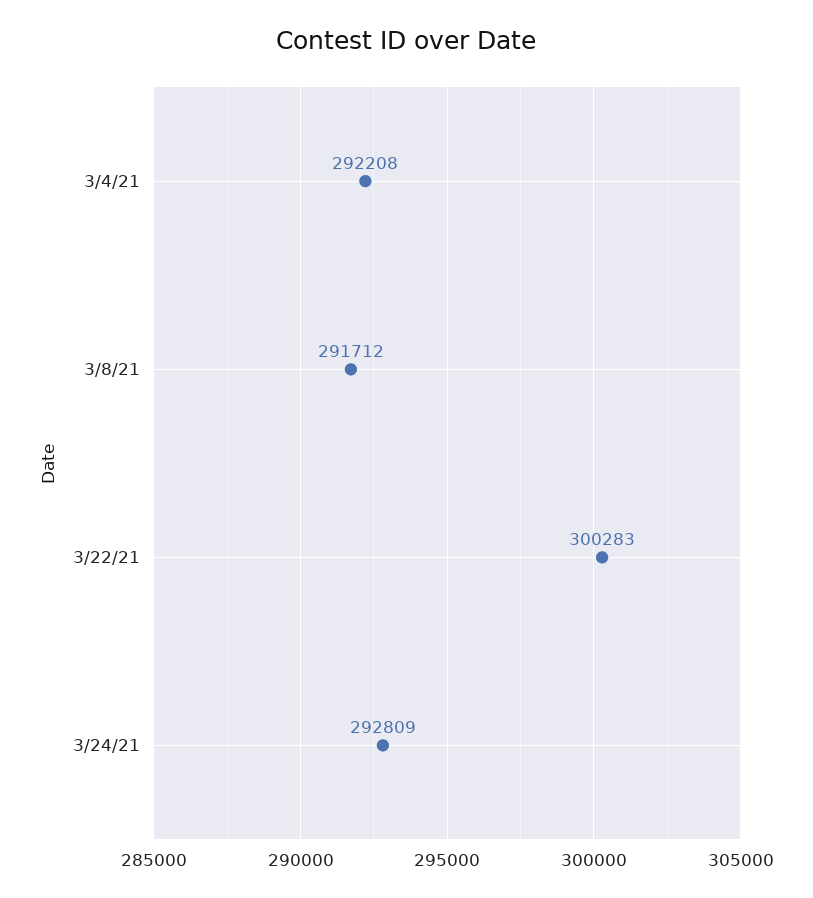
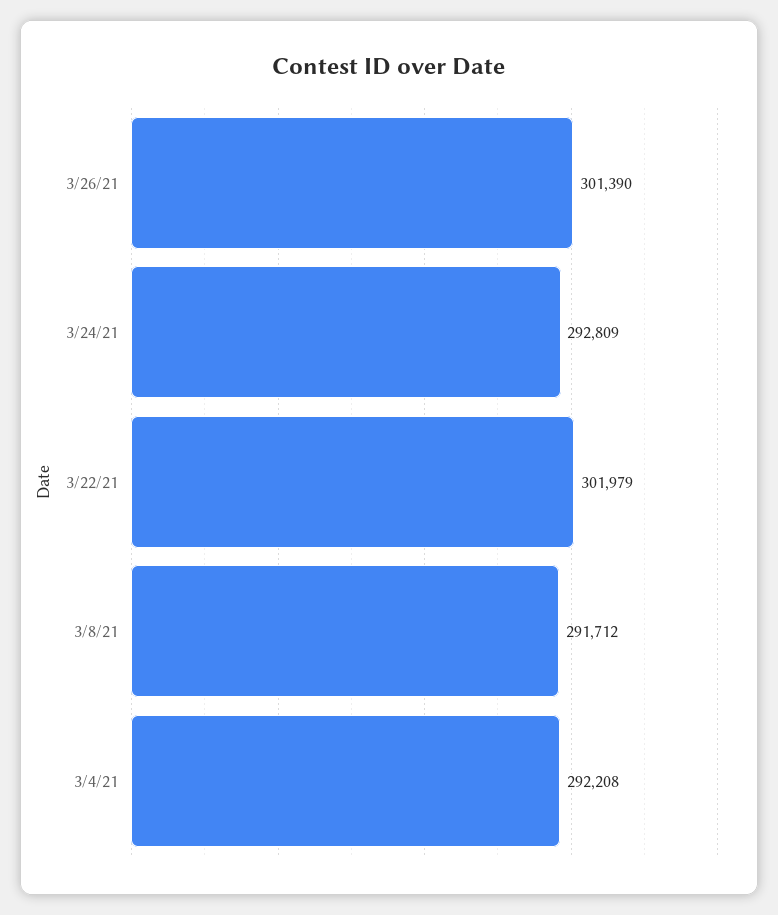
3/22/21: 300283 -> 301979
3/26/21: none -> 301390

